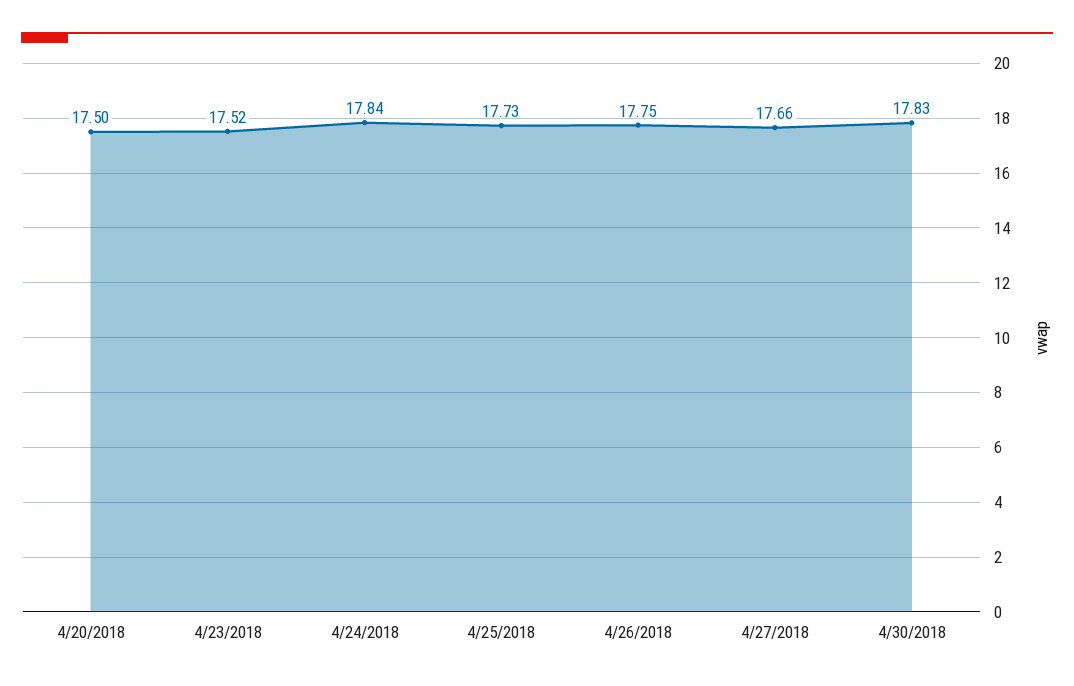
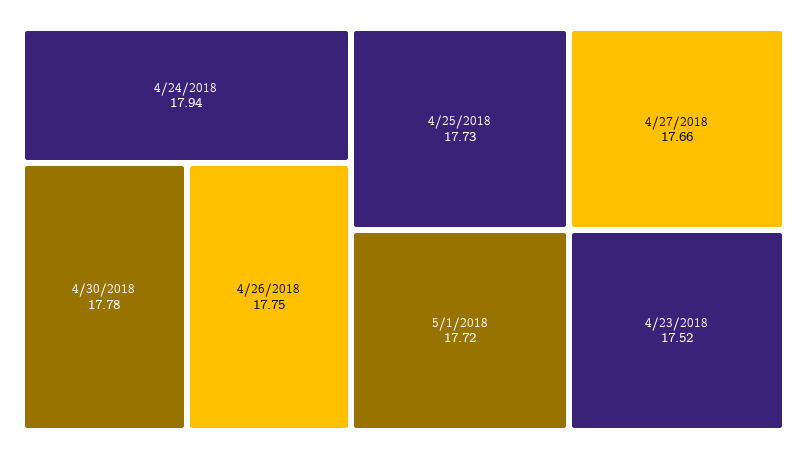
4/20/2018: 17.5 -> none
4/24/2018: 17.84 -> 17.94
4/30/2018: 17.83 -> 17.78
5/1/2018: none -> 17.72

